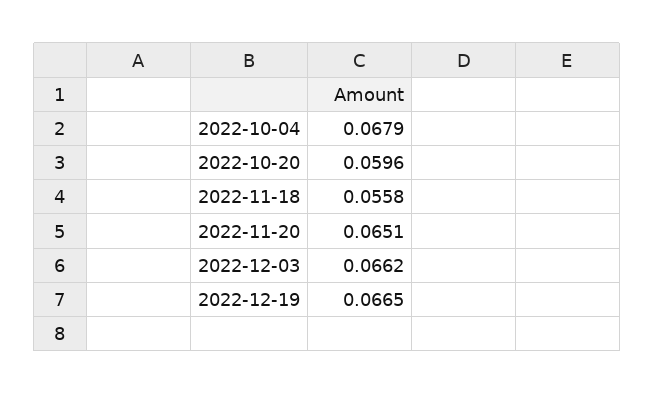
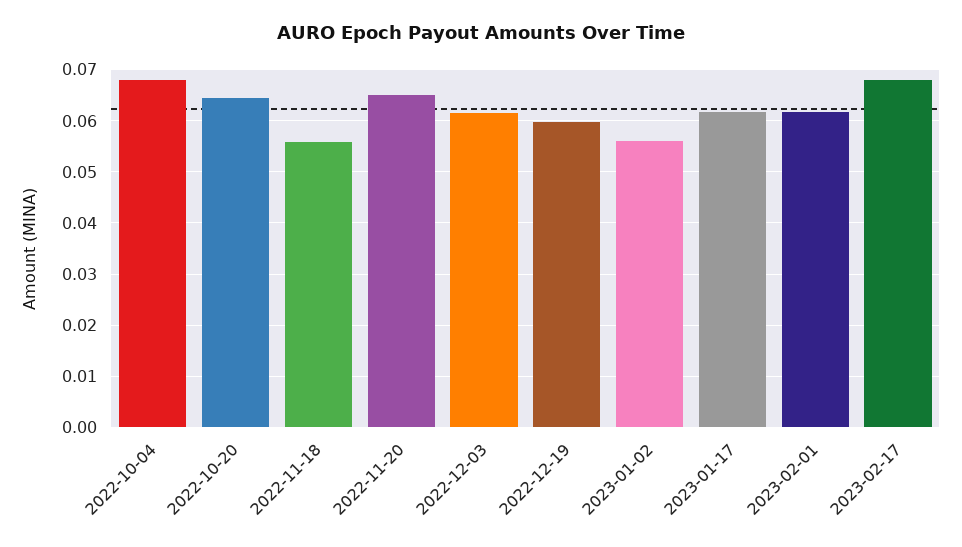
2022-10-20: 0.0596 -> 0.064
2022-12-03: 0.0662 -> 0.062
2022-12-19: 0.0665 -> 0.06
2023-01-02: none -> 0.056
2023-01-17: none -> 0.062
2023-02-01: none -> 0.062
2023-02-17: none -> 0.068

